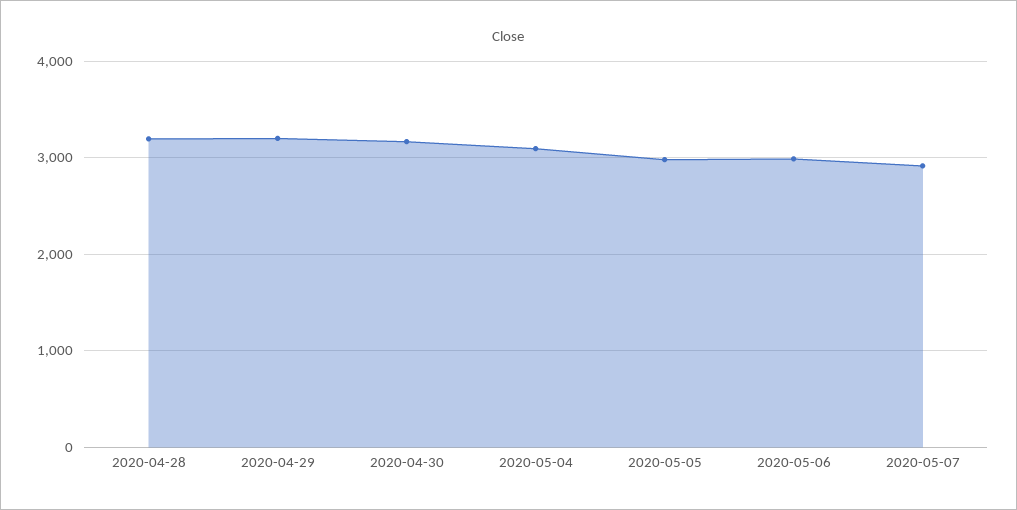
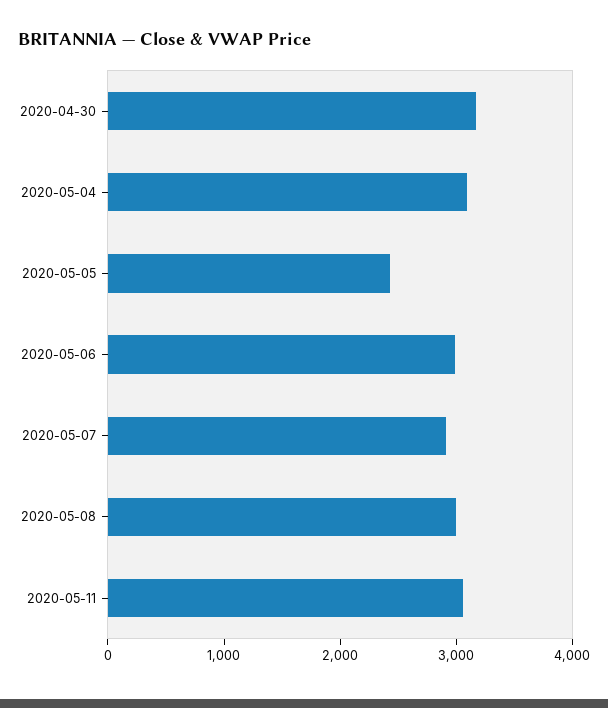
2020-04-28: 3200 -> none
2020-04-29: 3200 -> none
2020-05-05: 3000 -> 2400
2020-05-08: none -> 3000
2020-05-11: none -> 3000

